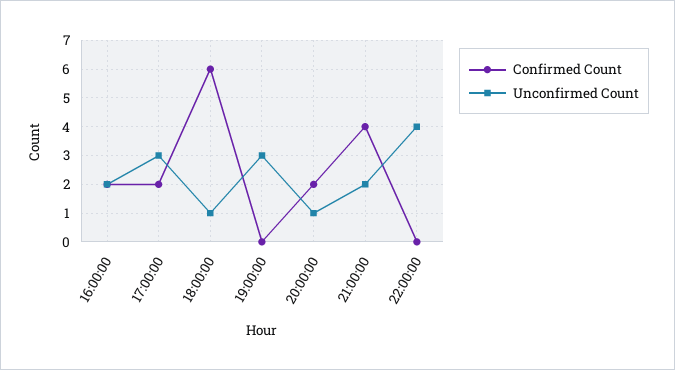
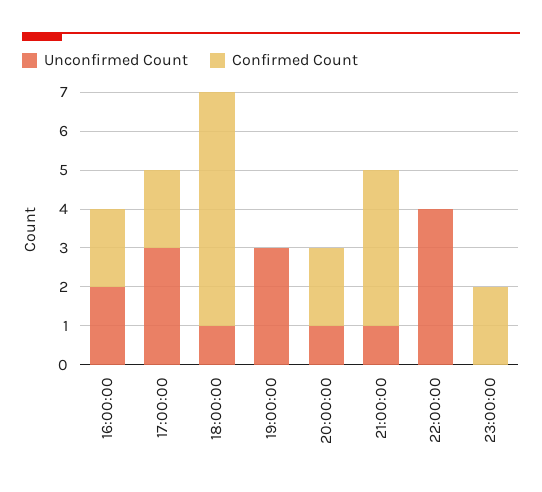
Unconfirmed Count, 21:00:00: 2 -> 1
Unconfirmed Count, 23:00:00: none -> 0
Confirmed Count, 23:00:00: none -> 2

